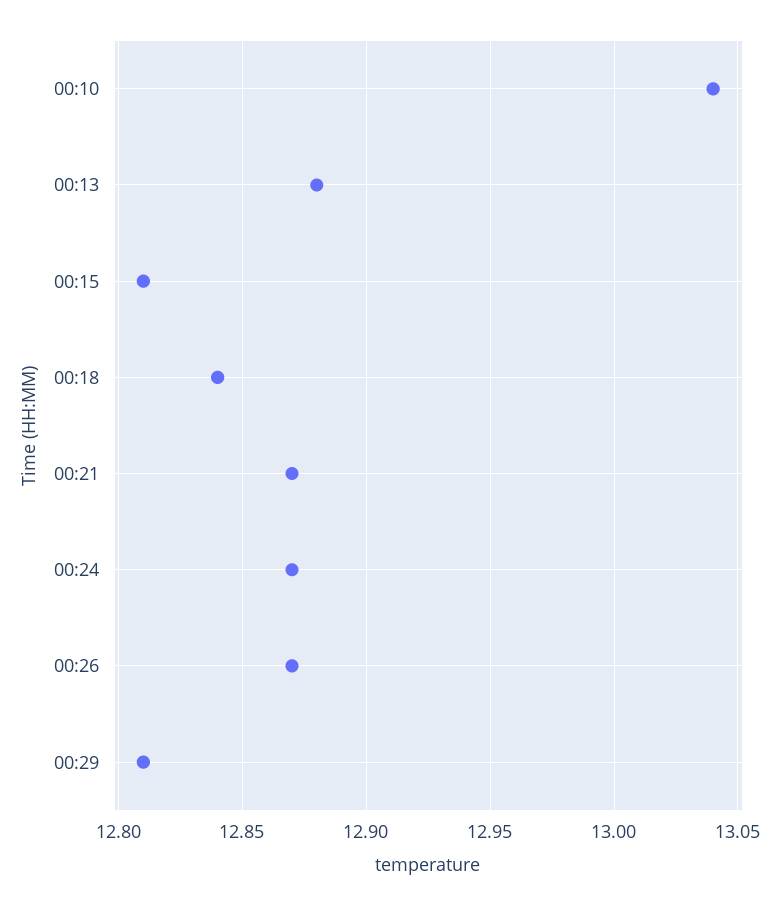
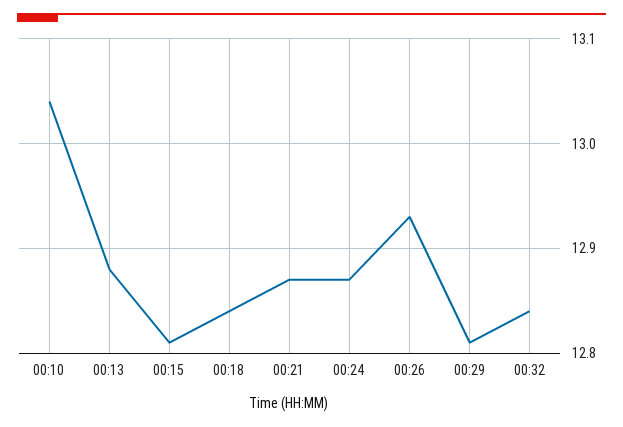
00:26: 12.87 -> 12.93
00:32: none -> 12.84

